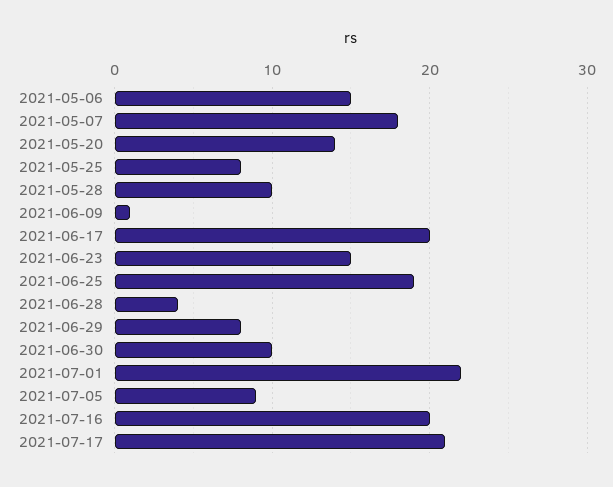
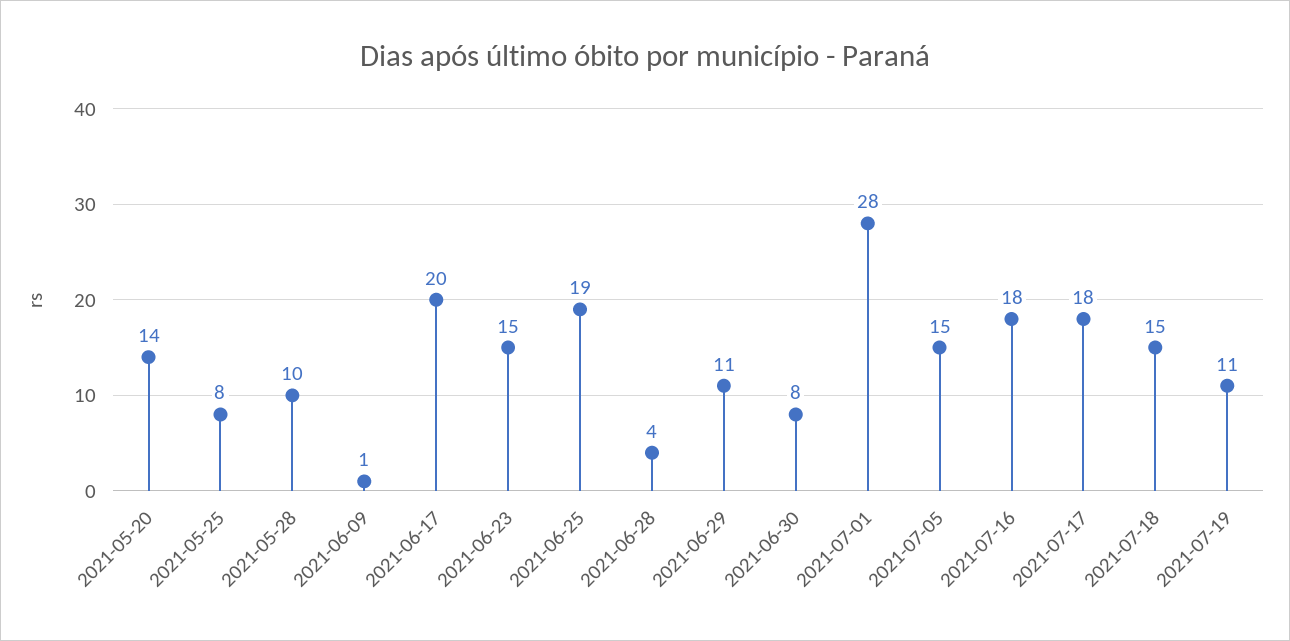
2021-05-06: 15 -> none
2021-05-07: 18 -> none
2021-06-29: 8 -> 11
2021-06-30: 10 -> 8
2021-07-01: 22 -> 28
2021-07-05: 9 -> 15
2021-07-16: 20 -> 18
2021-07-17: 21 -> 18
2021-07-18: none -> 15
2021-07-19: none -> 11

